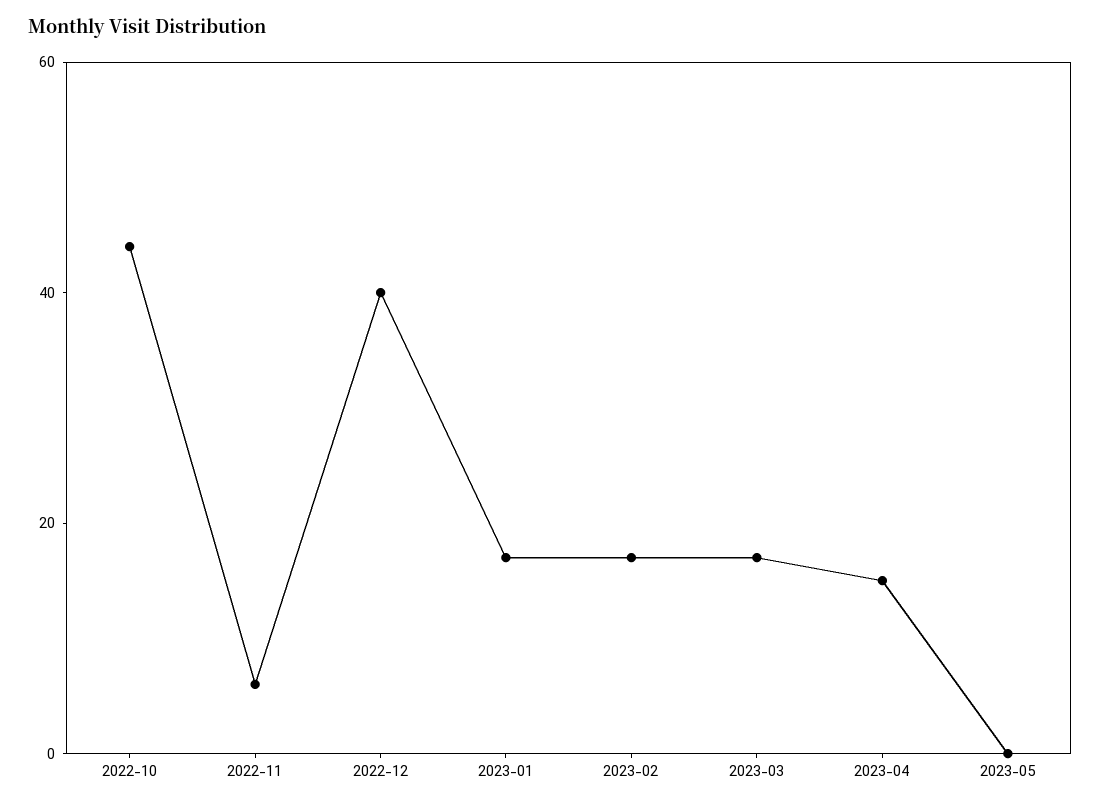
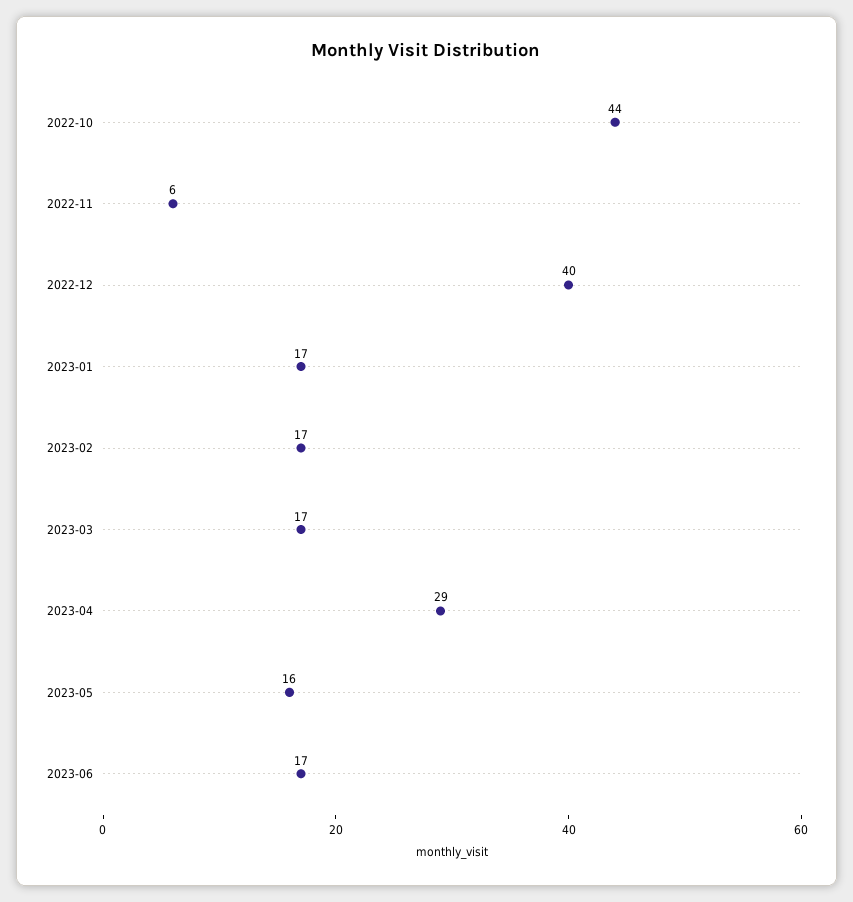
2023-04: 15 -> 29
2023-05: 0 -> 16
2023-06: none -> 17

